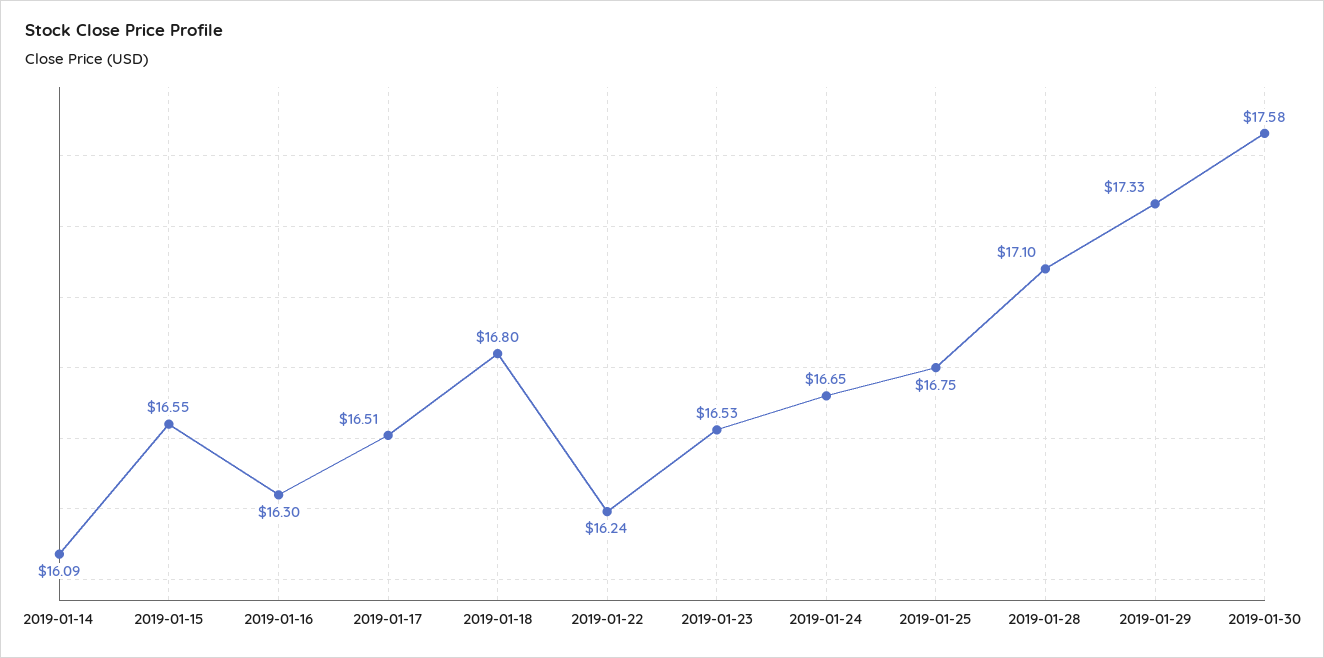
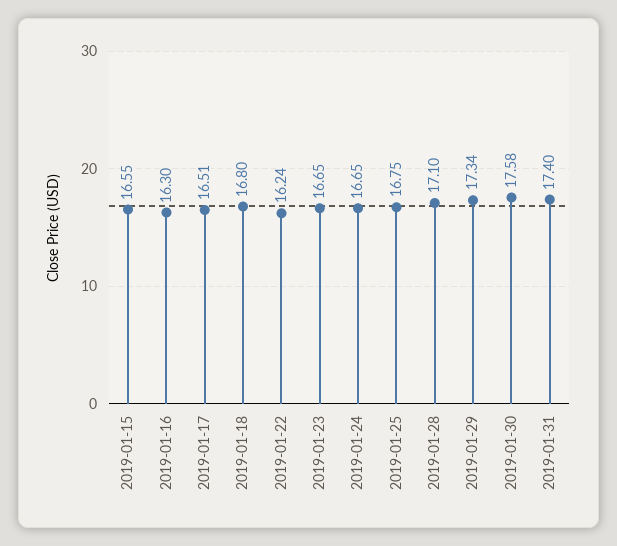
2019-01-14: 16.09 -> none
2019-01-23: 16.53 -> 16.65
2019-01-29: 17.33 -> 17.34
2019-01-31: none -> 17.4

